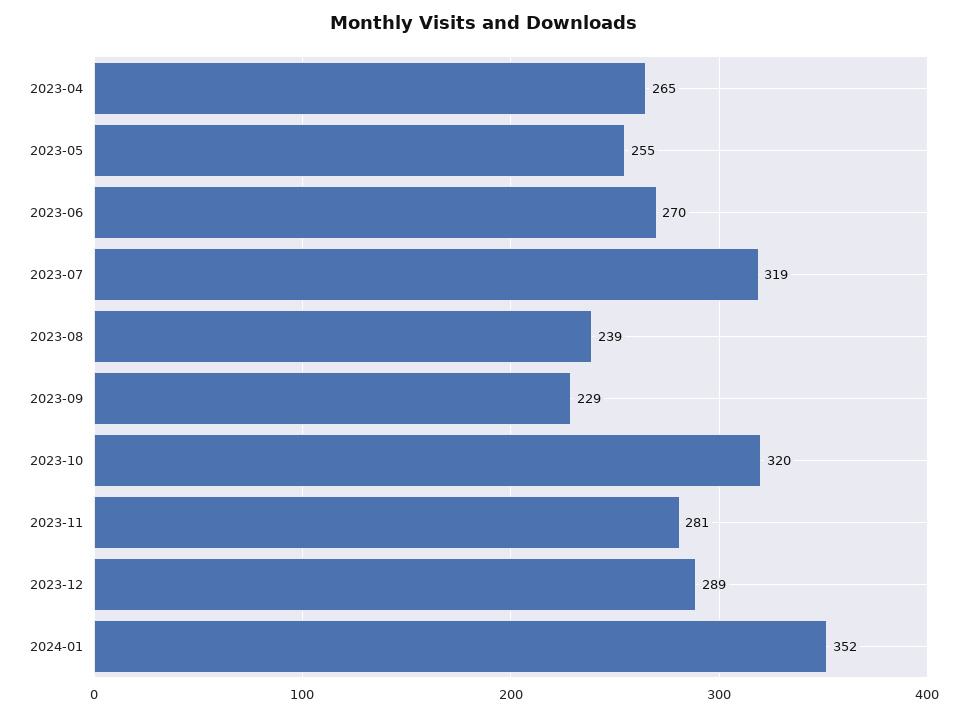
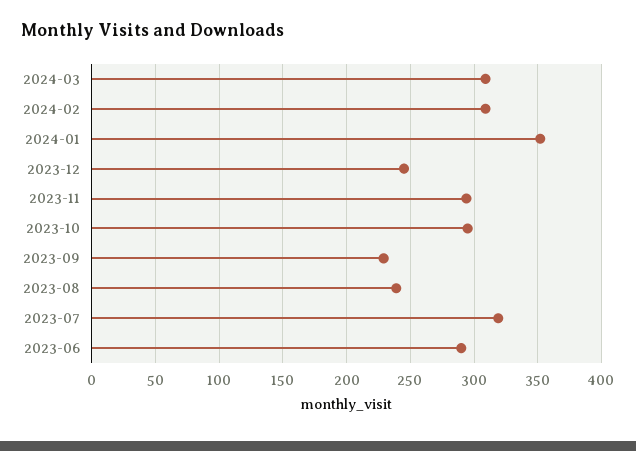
2023-04: 265 -> none
2023-05: 255 -> none
2023-06: 270 -> 290
2023-10: 320 -> 295
2023-11: 281 -> 295
2023-12: 289 -> 245
2024-03: none -> 310
2024-02: none -> 310

